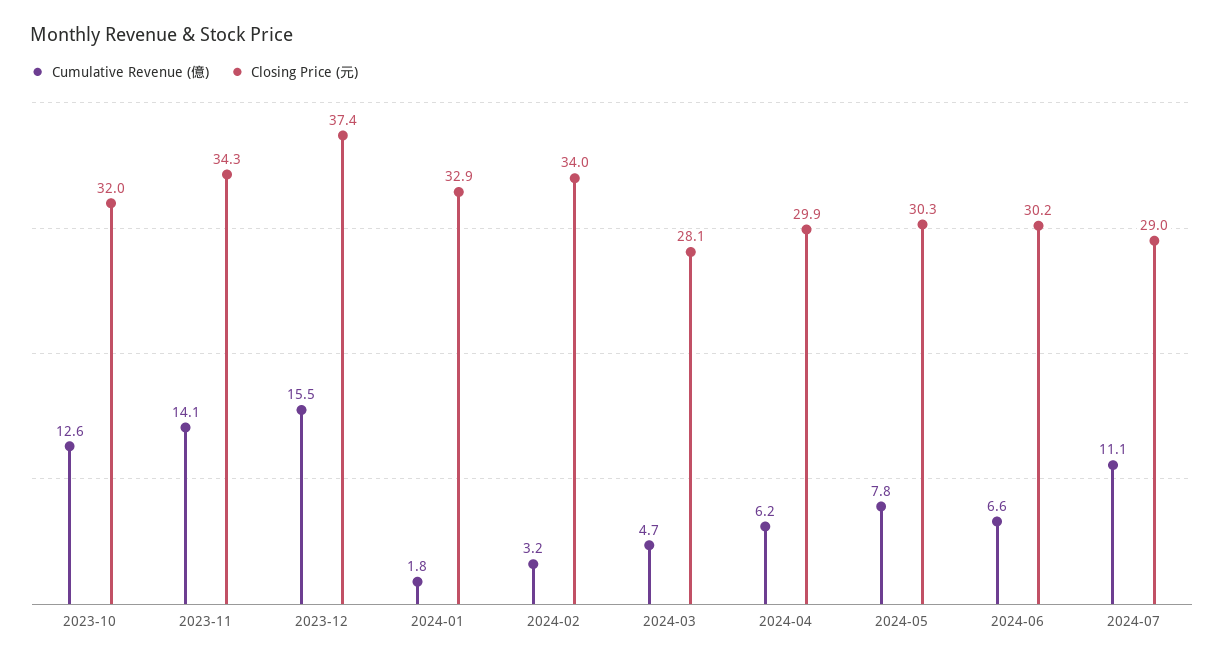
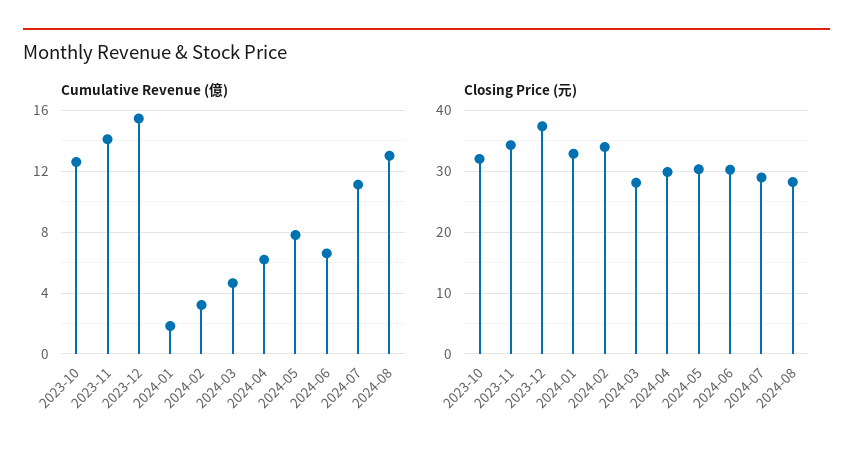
Cumulative Revenue (億), 2024-08: none -> 13
Closing Price (元), 2024-08: none -> 28

